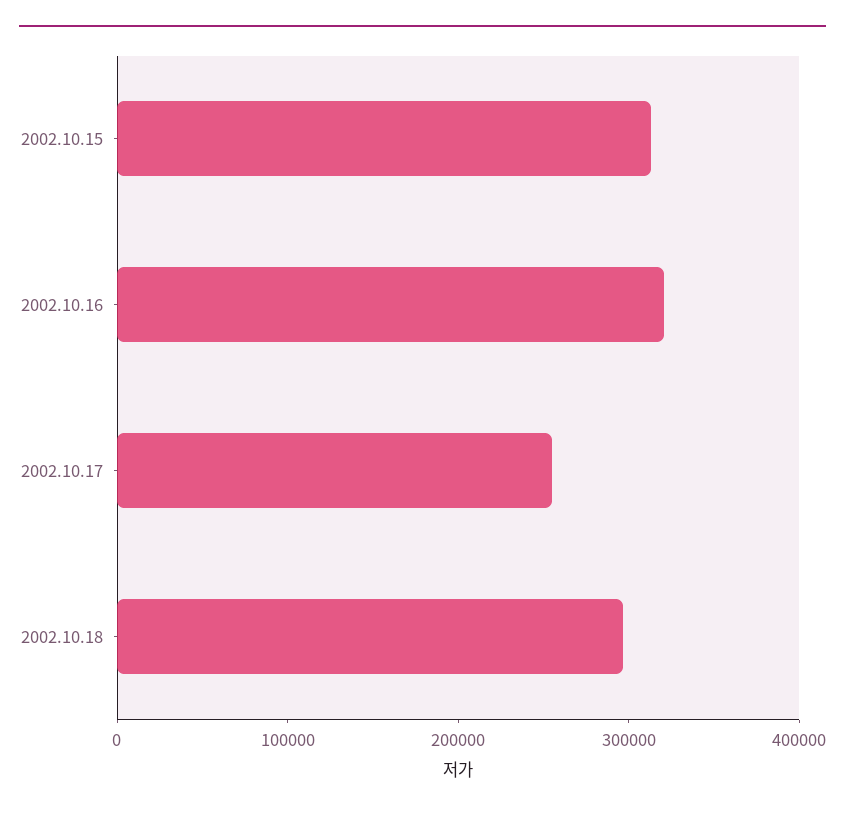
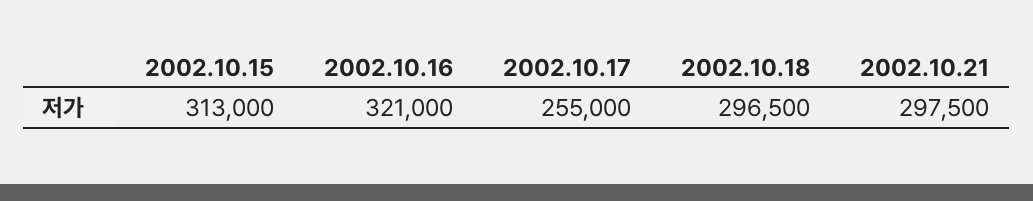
2002.10.21: none -> 297500

